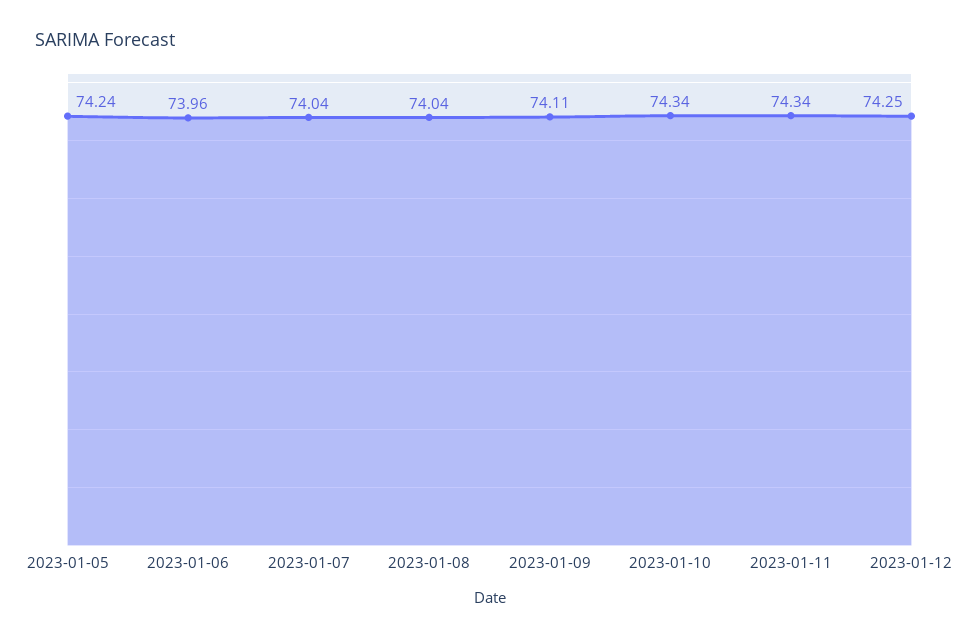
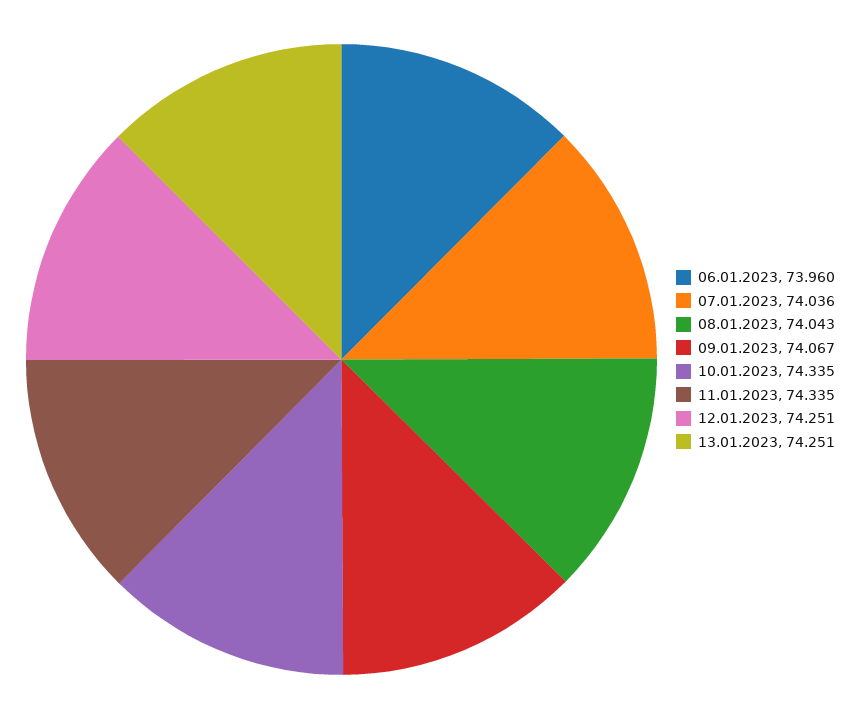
2023-01-05: 74.24 -> none
2023-01-09: 74.11 -> 74.067
13.01.2023: none -> 74.251

